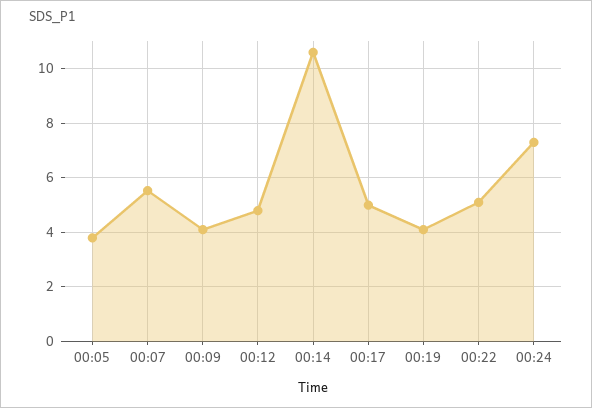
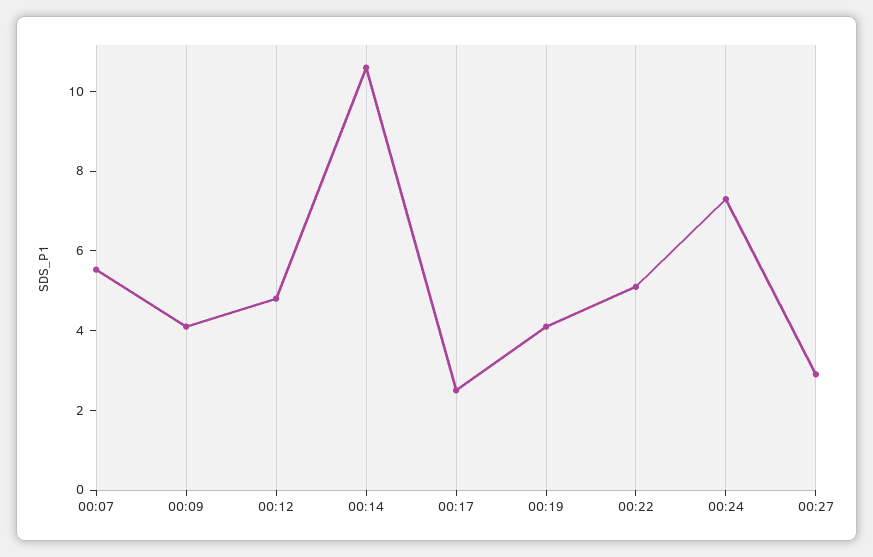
00:05: 3.75 -> none
00:17: 5 -> 2.5
00:27: none -> 3

